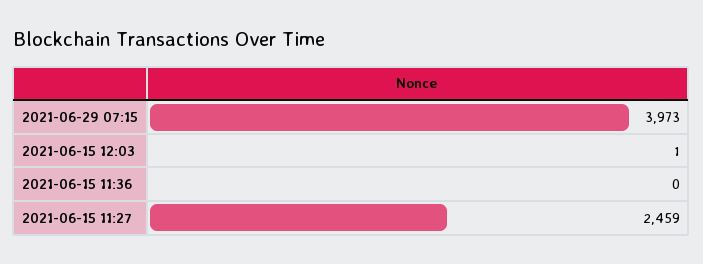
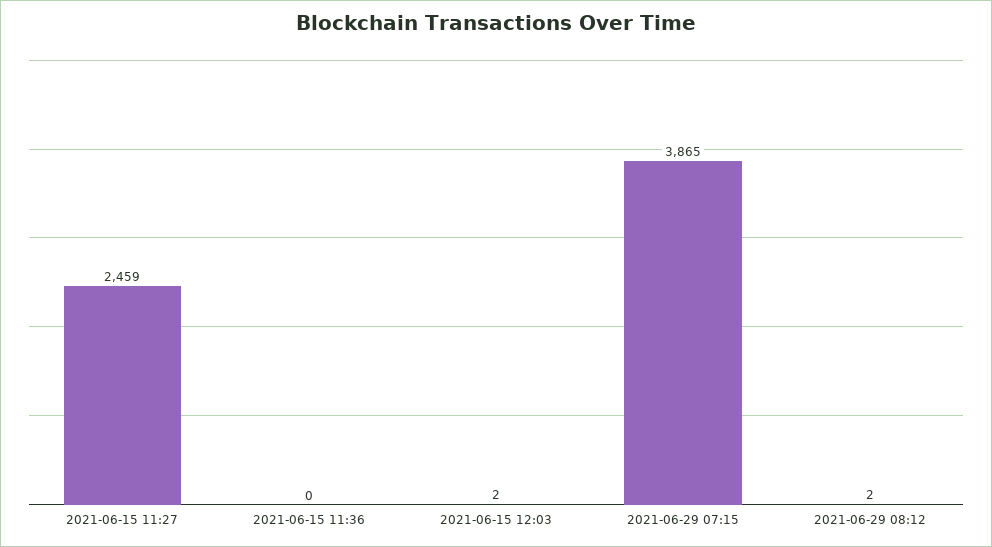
2021-06-29 07:15: 3973 -> 3865
2021-06-15 12:03: 1 -> 2
2021-06-29 08:12: none -> 2

